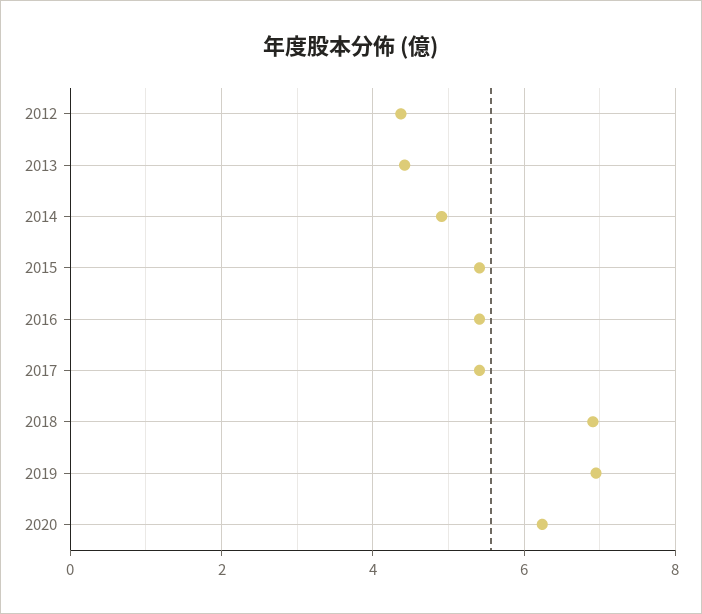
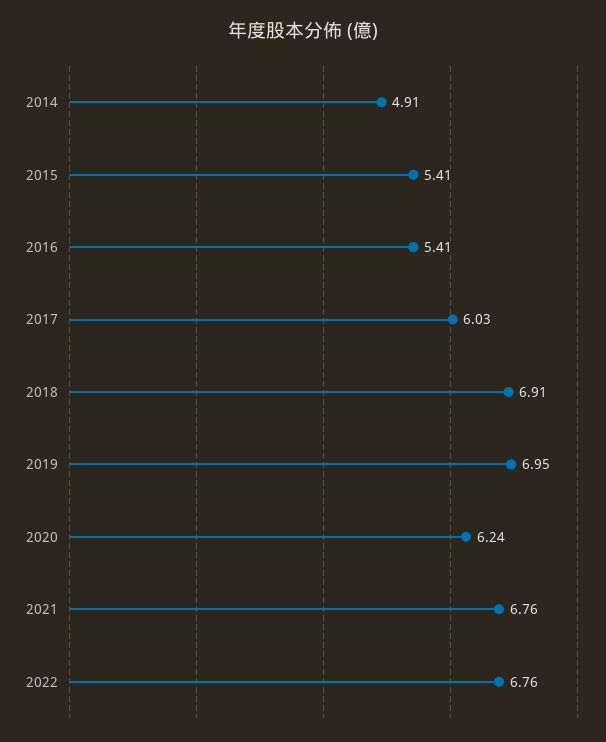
2012: 4.4 -> none
2013: 4.4 -> none
2017: 5.4 -> 6.03
2021: none -> 6.76
2022: none -> 6.76

